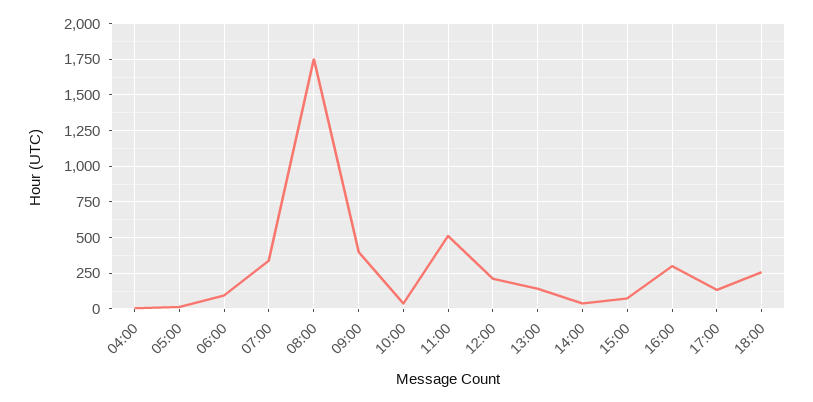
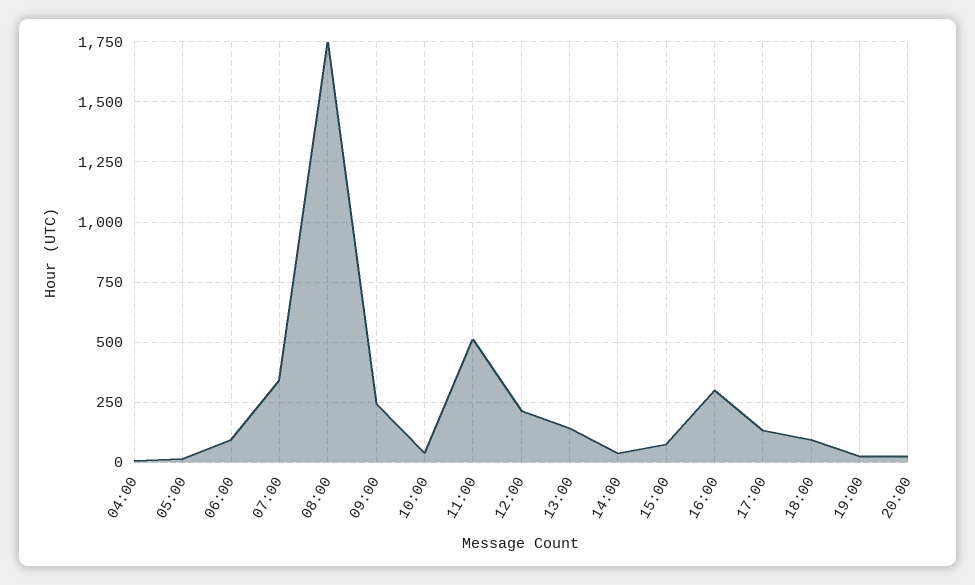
09:00: 400 -> 250
18:00: 250 -> 100
19:00: none -> 25
20:00: none -> 25

